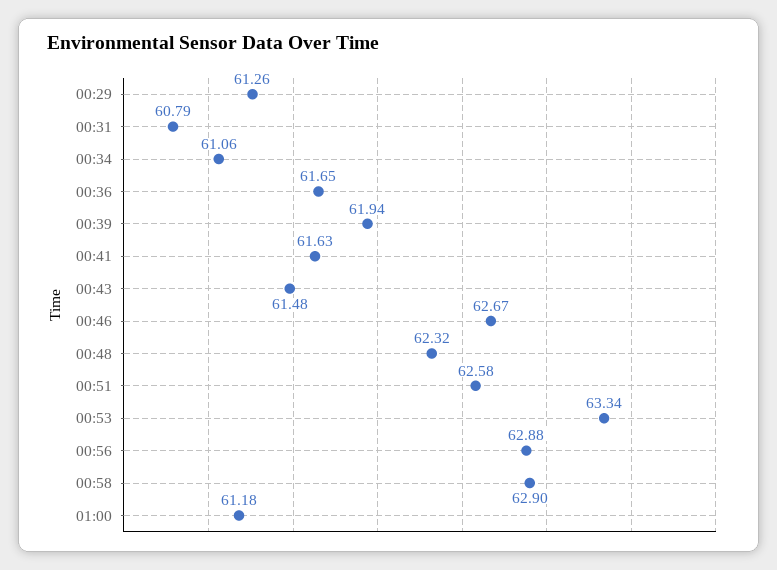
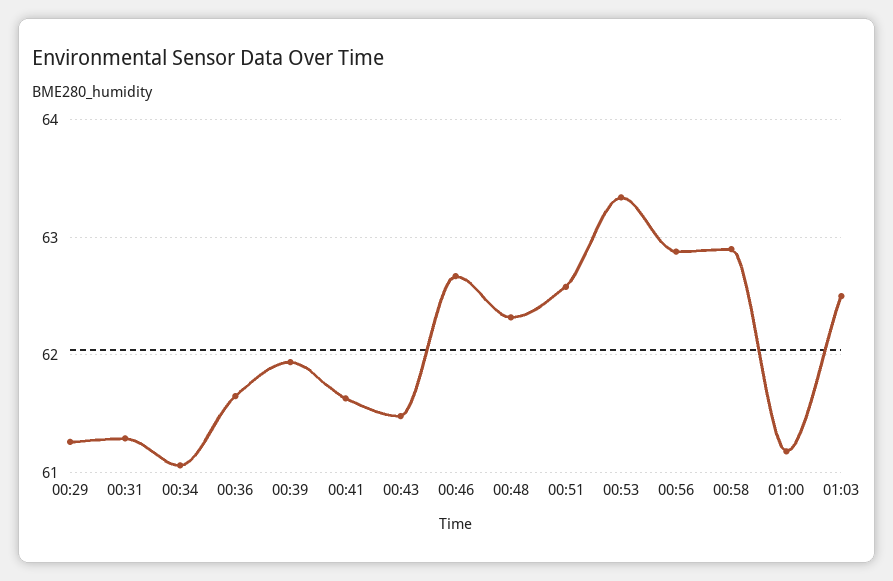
00:31: 60.79 -> 61.3
01:03: none -> 62.5

